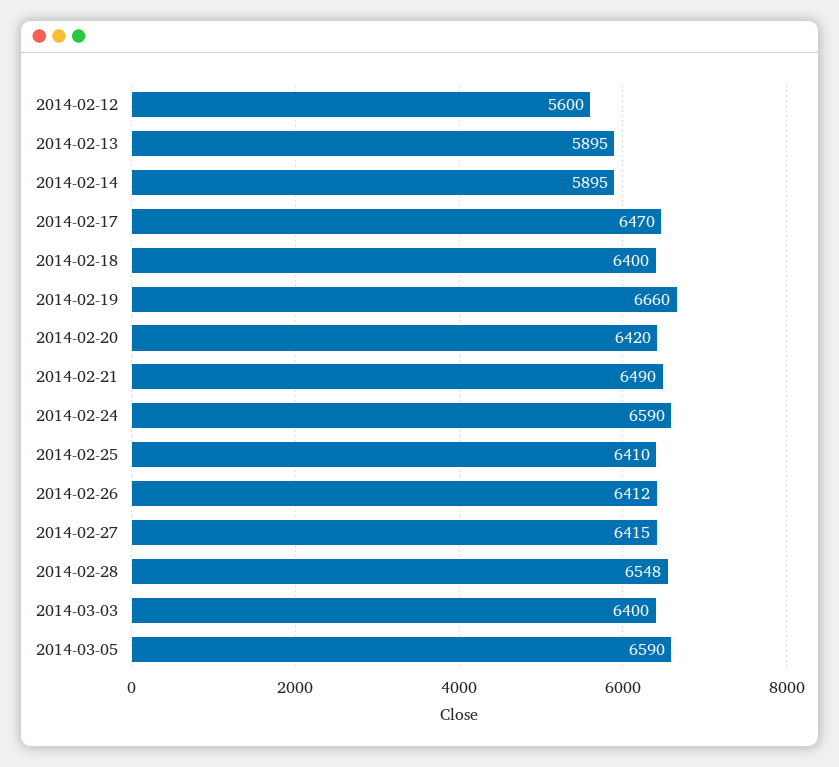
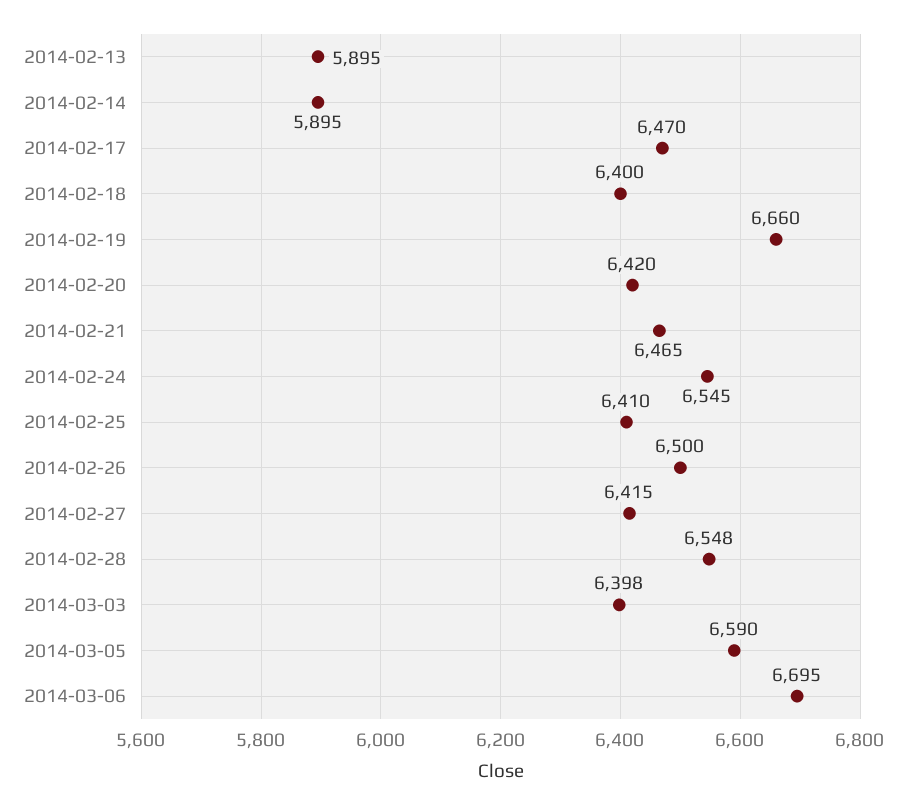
2014-02-12: 5600 -> none
2014-02-21: 6490 -> 6465
2014-02-24: 6590 -> 6545
2014-02-26: 6412 -> 6500
2014-03-03: 6400 -> 6398
2014-03-06: none -> 6695

